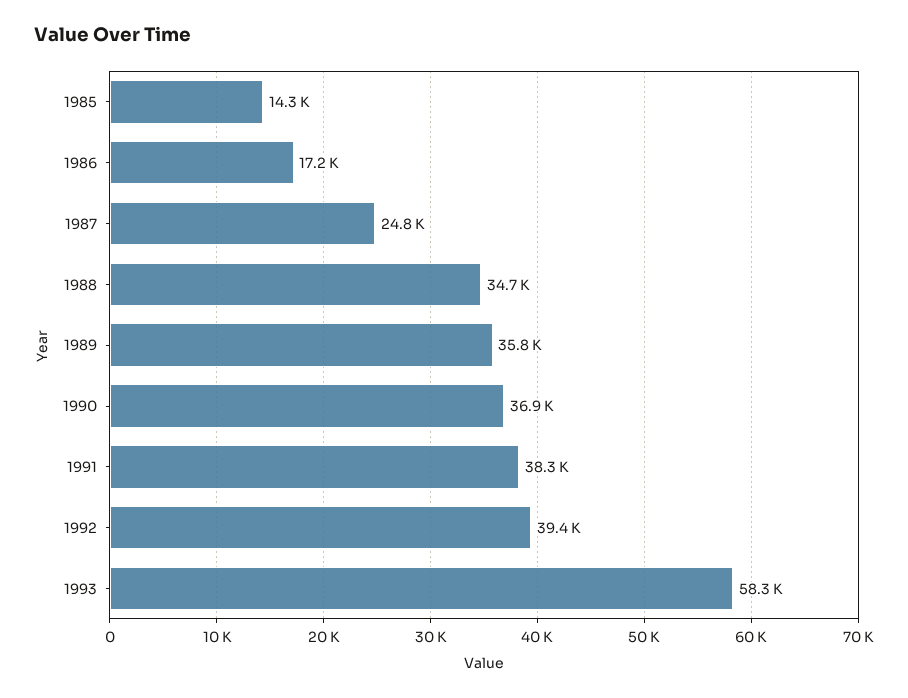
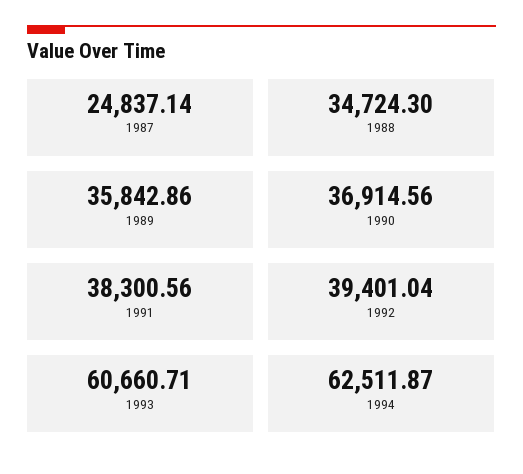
1985: 14300 -> none
1986: 17200 -> none
1993: 58300 -> 60660.71
1994: none -> 62511.87

